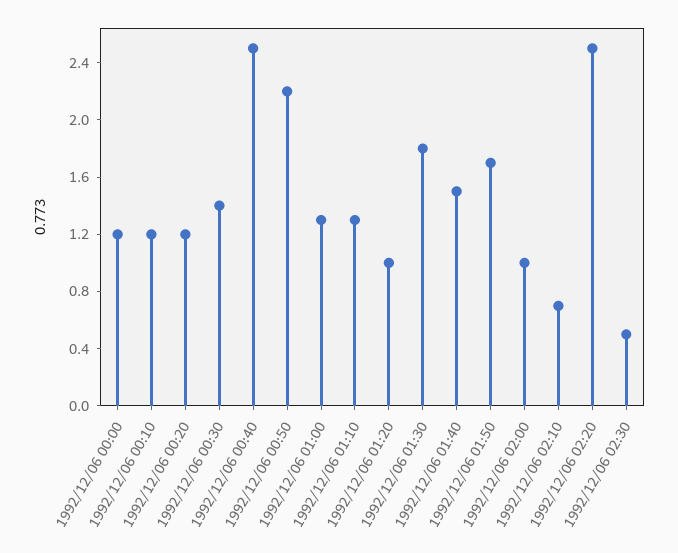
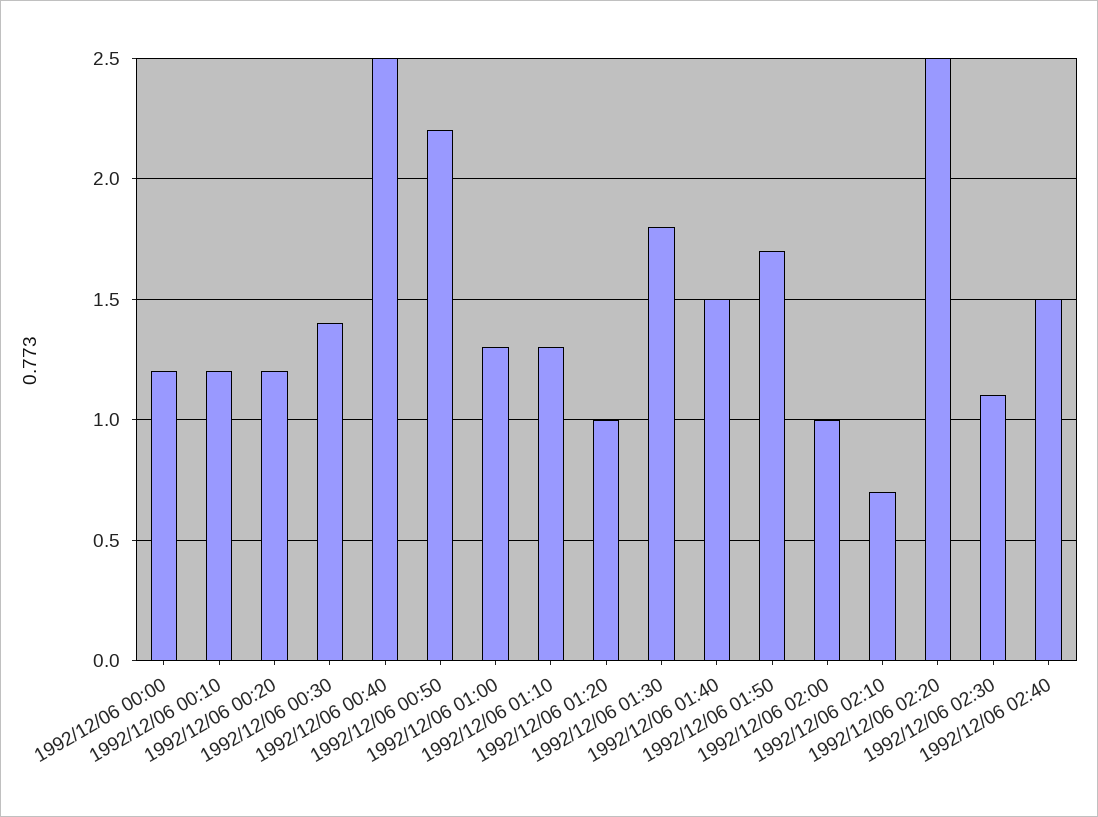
1992/12/06 02:30: 0.5 -> 1.1
1992/12/06 02:40: none -> 1.5

